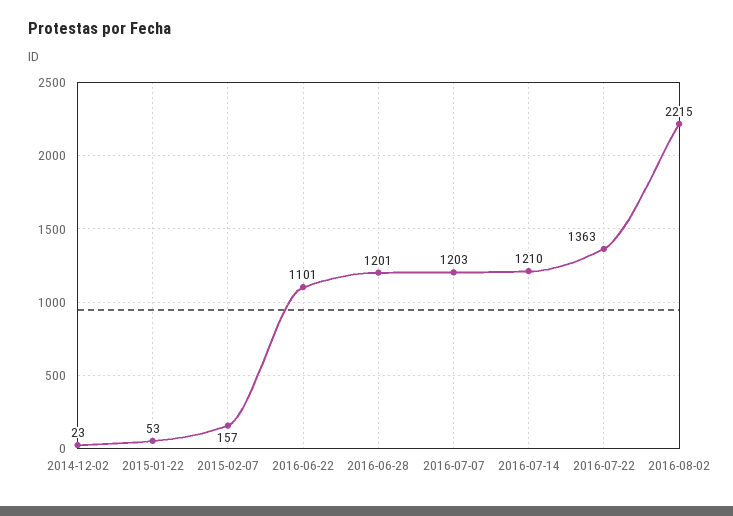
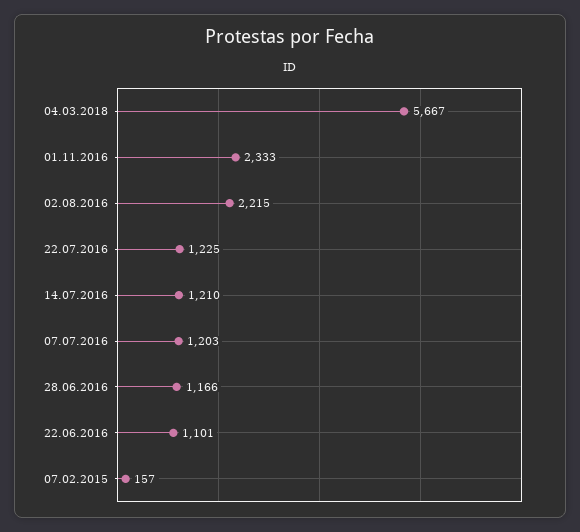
2014-12-02: 23 -> none
2015-01-22: 53 -> none
2016-06-28: 1201 -> 1166
2016-07-22: 1363 -> 1225
04.03.2018: none -> 5667
01.11.2016: none -> 2333

